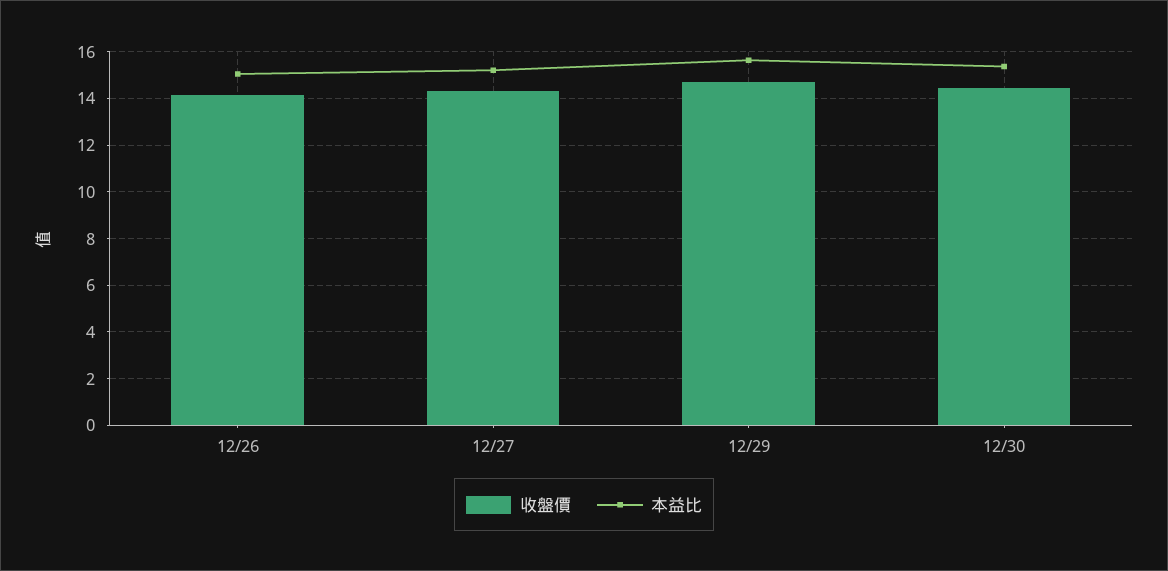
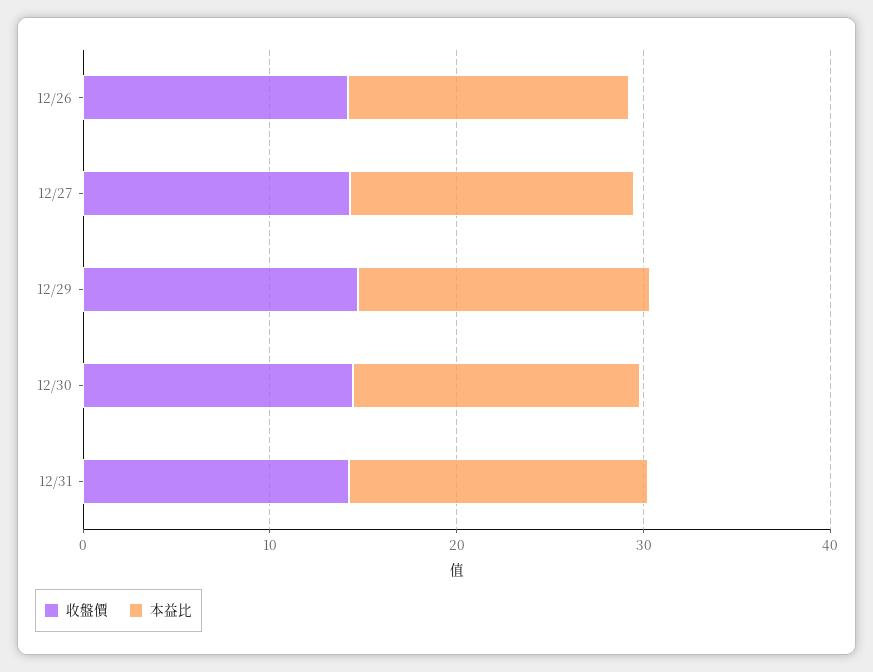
收盤價, 12/31: none -> 14
本益比, 12/31: none -> 16

